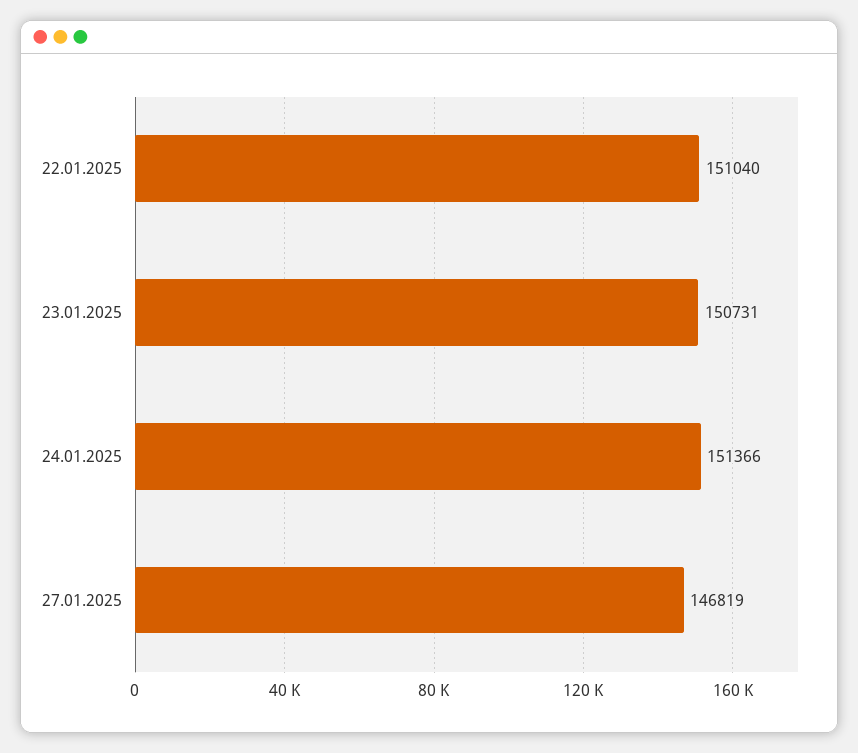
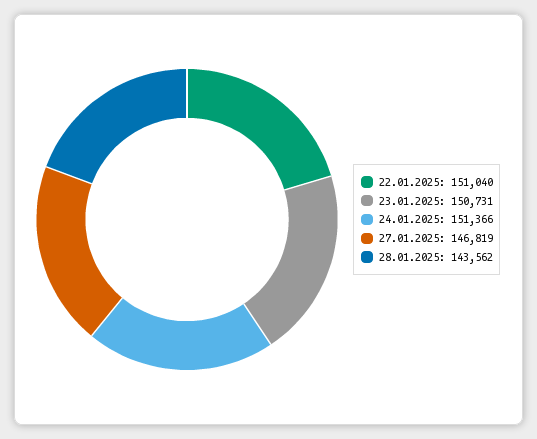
28.01.2025: none -> 143562

